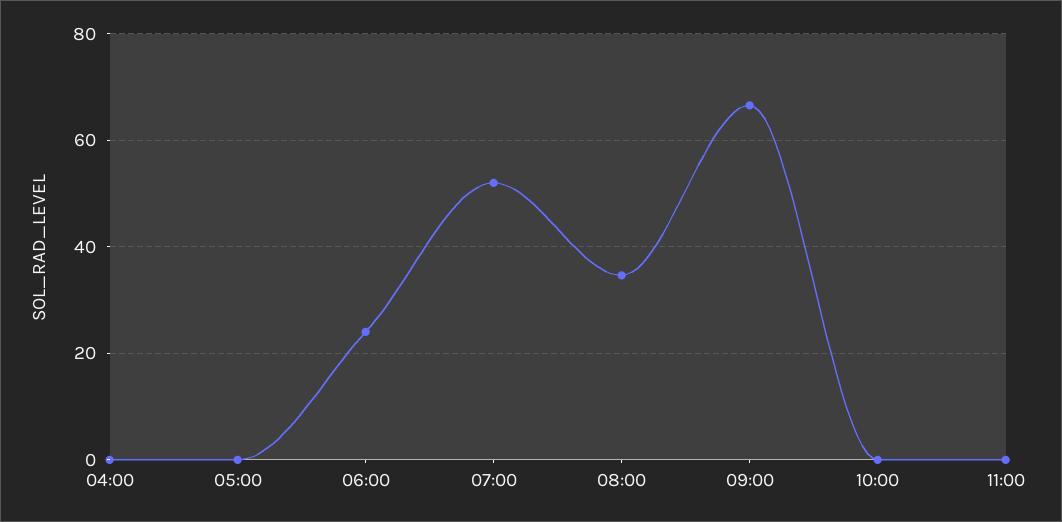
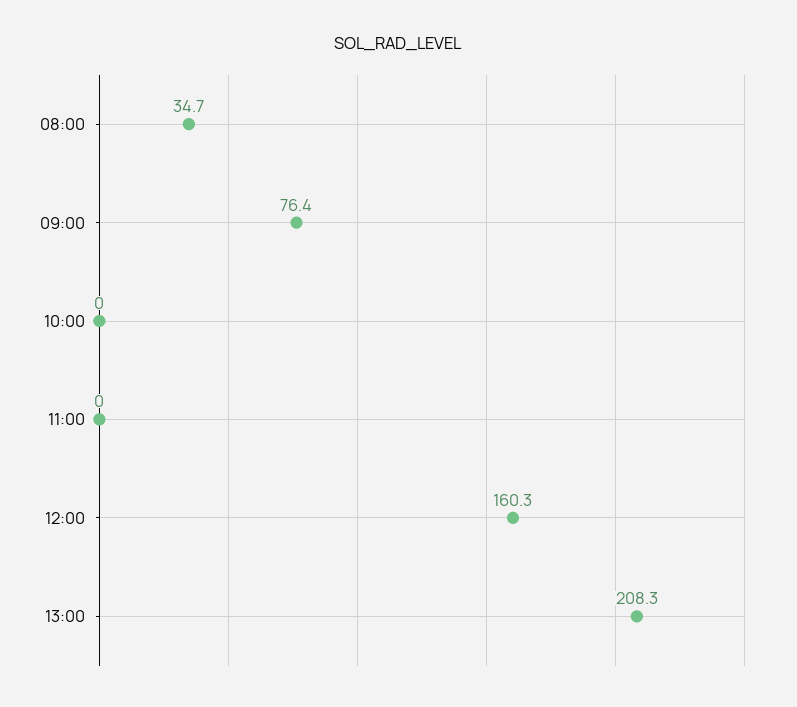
04:00: 0 -> none
05:00: 0 -> none
06:00: 24 -> none
07:00: 52 -> none
09:00: 66 -> 76.4
12:00: none -> 160.3
13:00: none -> 208.3

